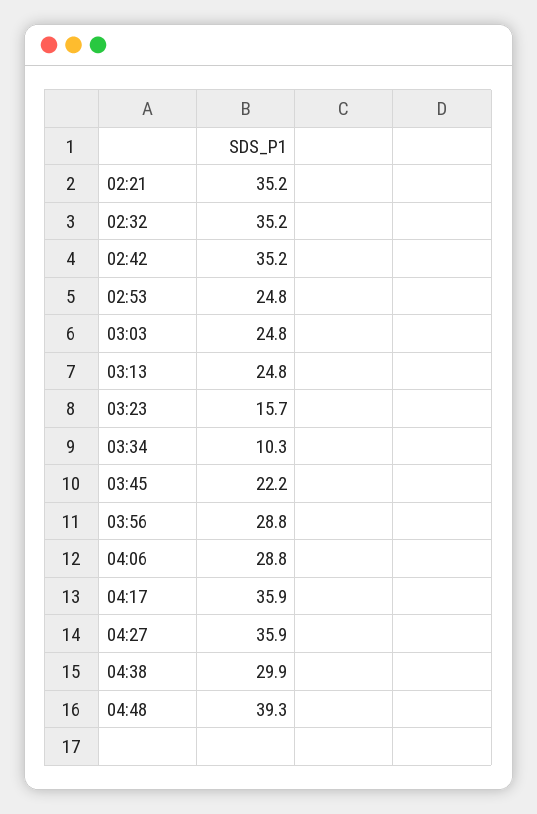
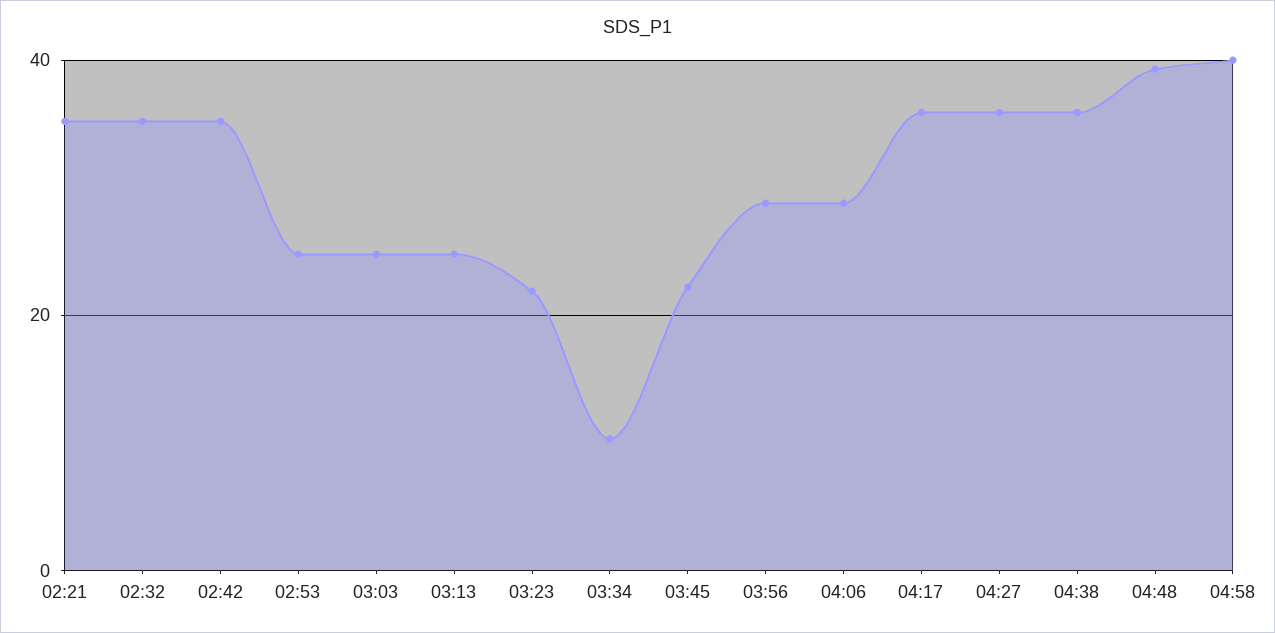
03:23: 15.7 -> 22
04:38: 29.9 -> 36
04:58: none -> 40

